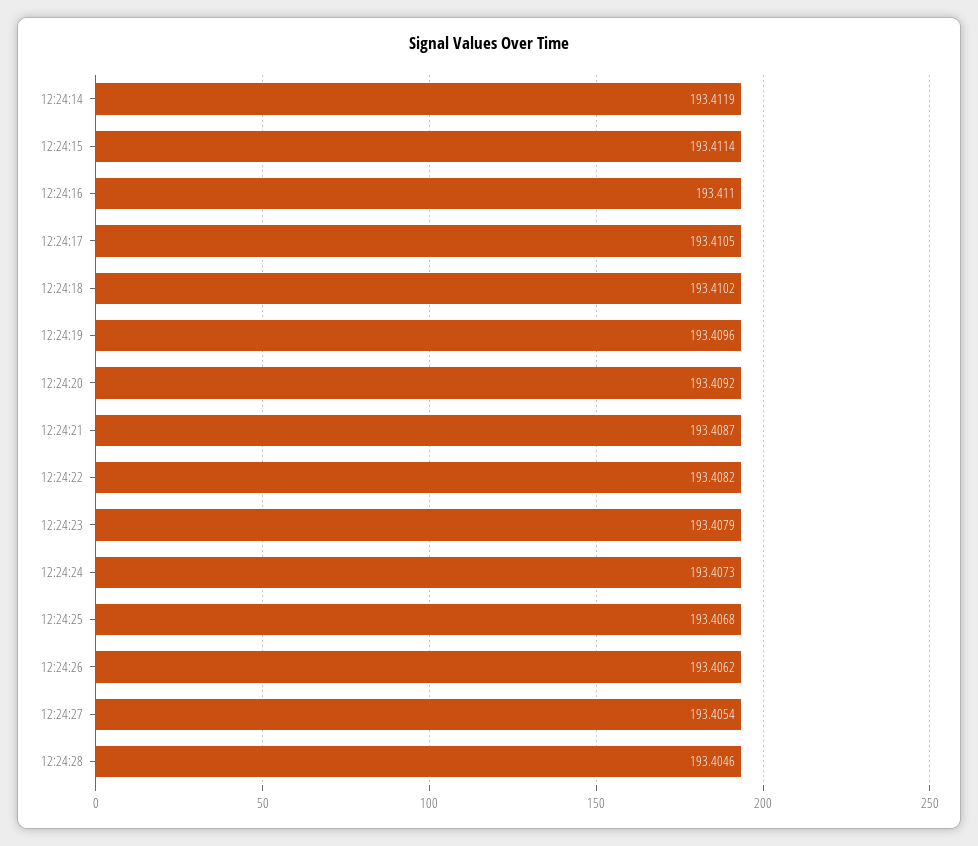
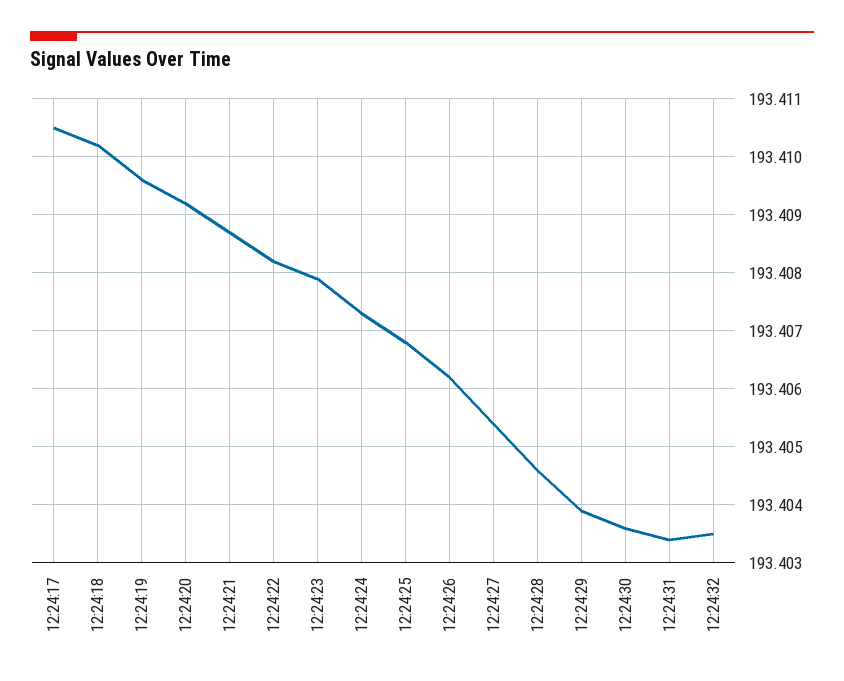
12:24:14: 193.4119 -> none
12:24:15: 193.4114 -> none
12:24:16: 193.411 -> none
12:24:29: none -> 193.404
12:24:30: none -> 193.4035
12:24:31: none -> 193.4035
12:24:32: none -> 193.4035

